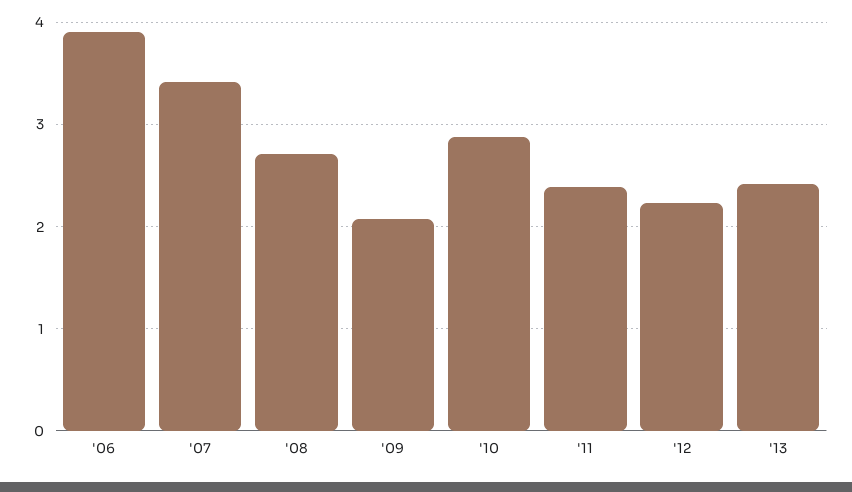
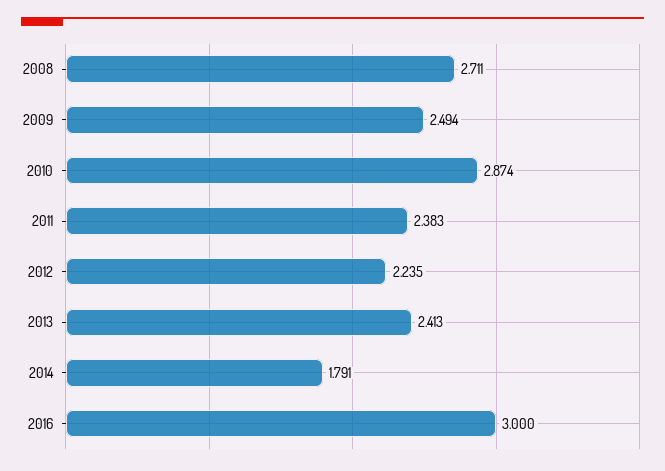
'06: 3.9 -> none
'07: 3.4 -> none
'09: 2.1 -> 2.494
2014: none -> 1.791
2016: none -> 3

